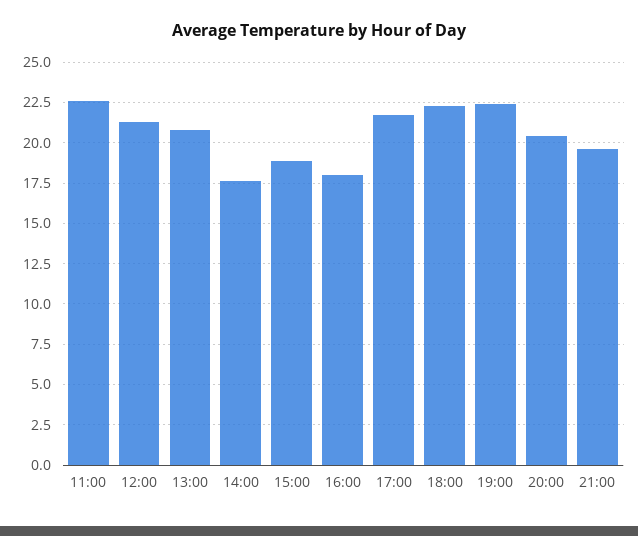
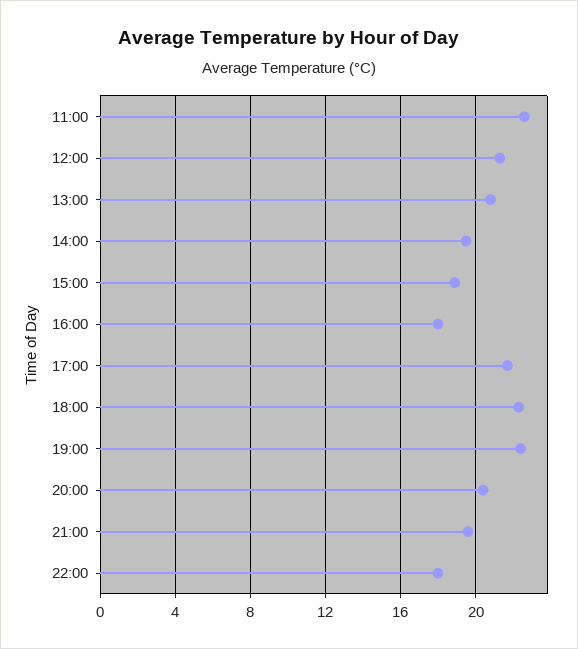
14:00: 17.5 -> 19.5
22:00: none -> 18

